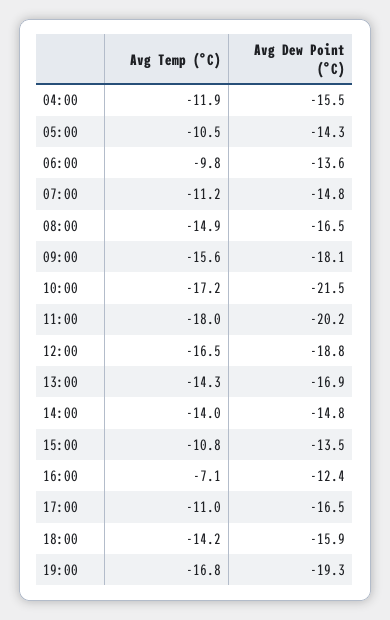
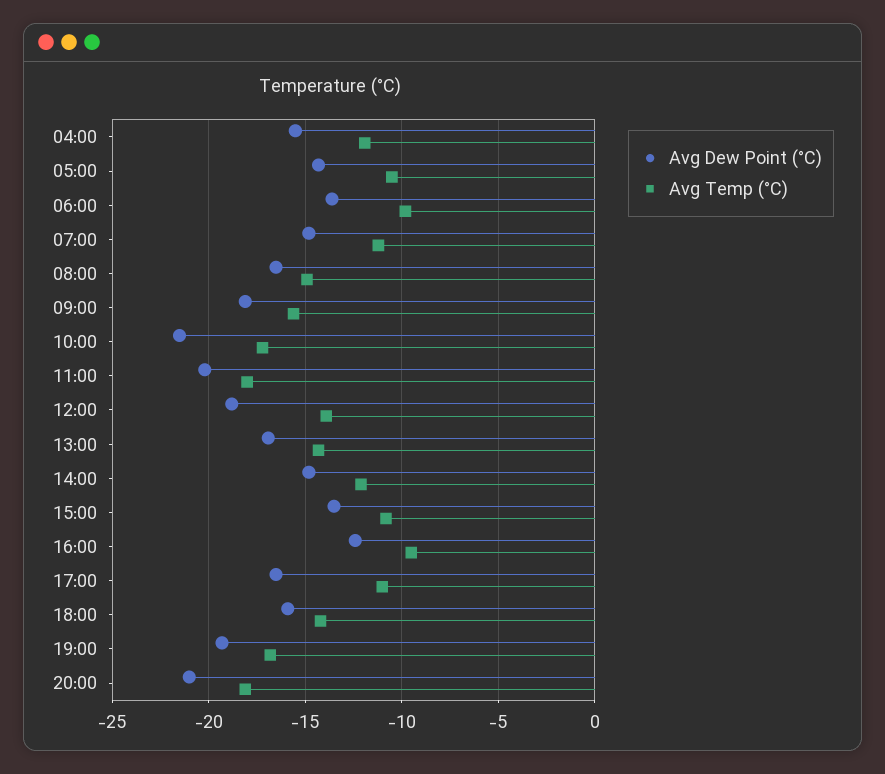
Avg Temp (°C), 12:00: -16.5 -> -14
Avg Temp (°C), 14:00: -14 -> -12
Avg Temp (°C), 16:00: -7.1 -> -9.5
Avg Dew Point (°C), 20:00: none -> -21
Avg Temp (°C), 20:00: none -> -18

